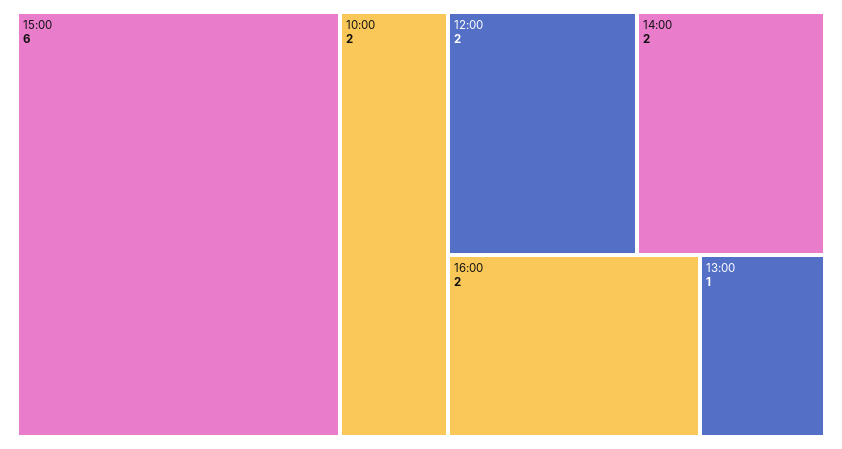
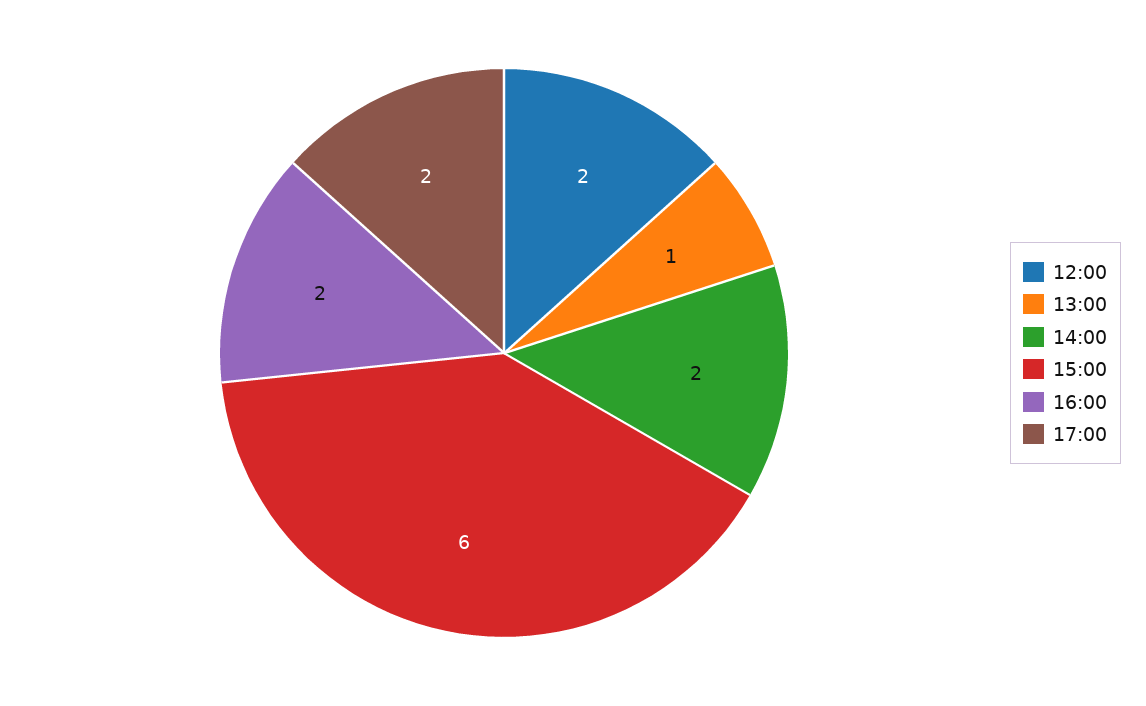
10:00: 2 -> none
17:00: none -> 2

